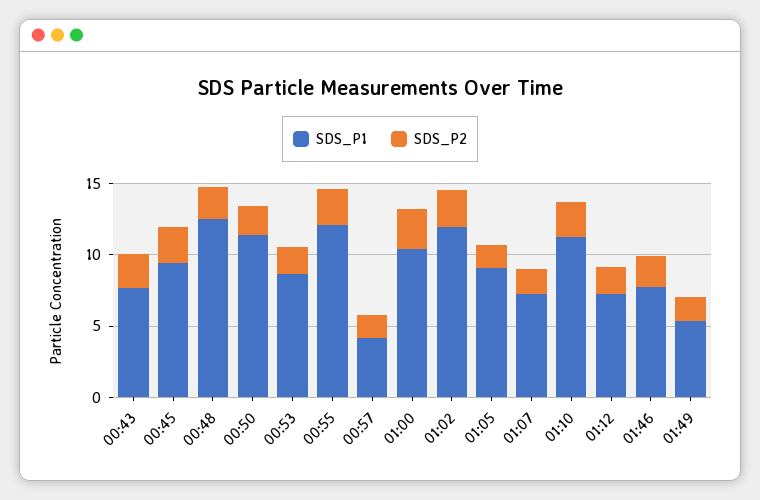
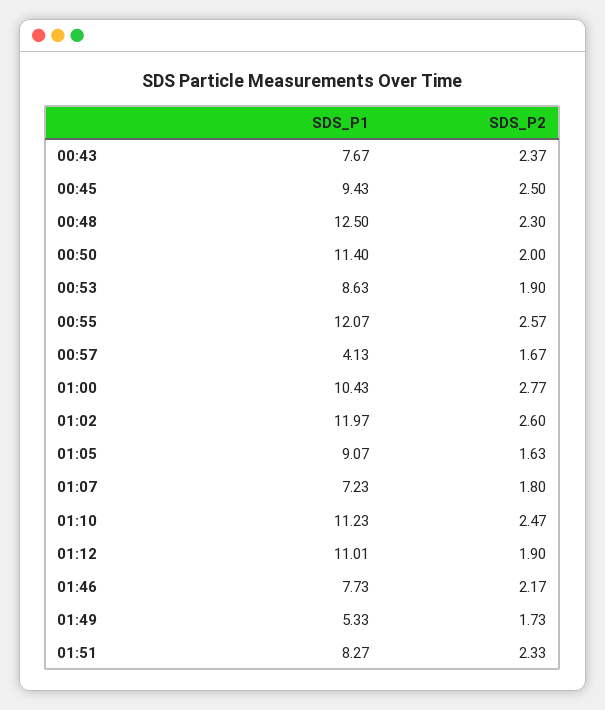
SDS_P1, 01:12: 7 -> 11.01
SDS_P1, 01:51: none -> 8.27
SDS_P2, 01:51: none -> 2.33

